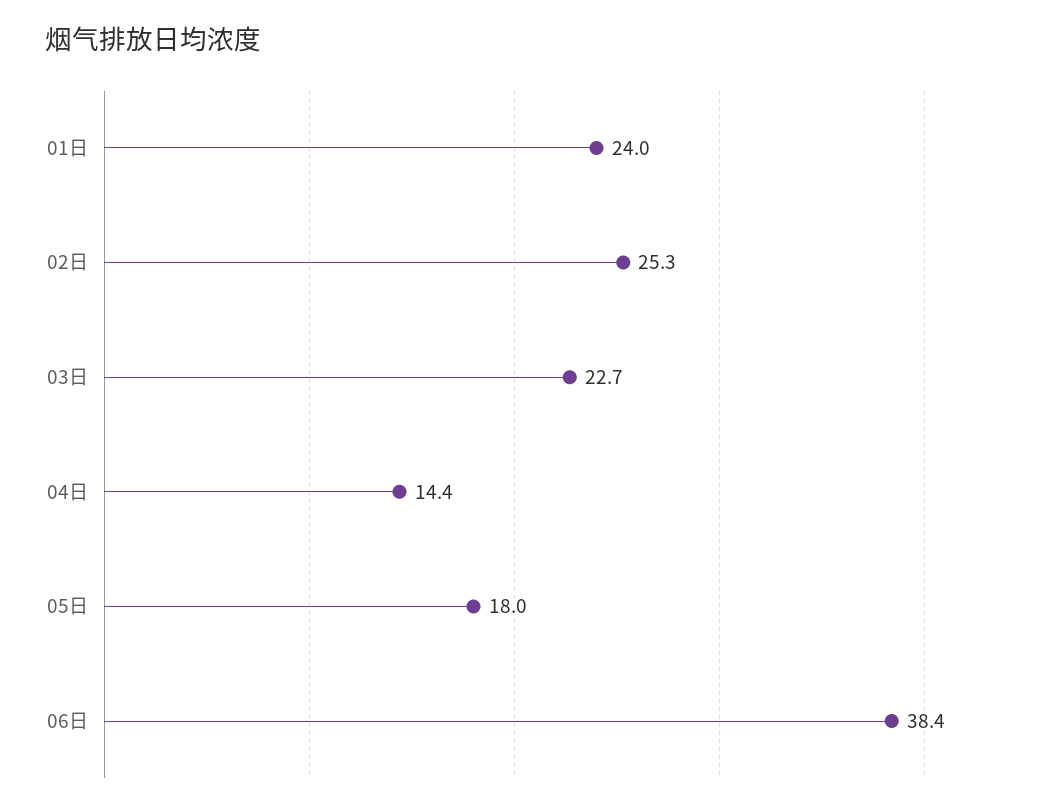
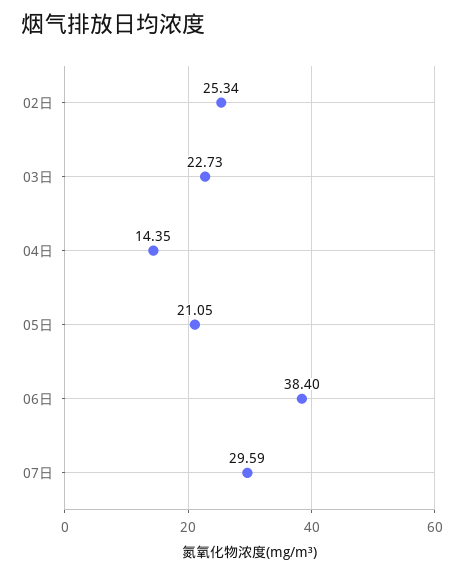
01日: 24 -> none
05日: 18 -> 21.05
07日: none -> 29.59

